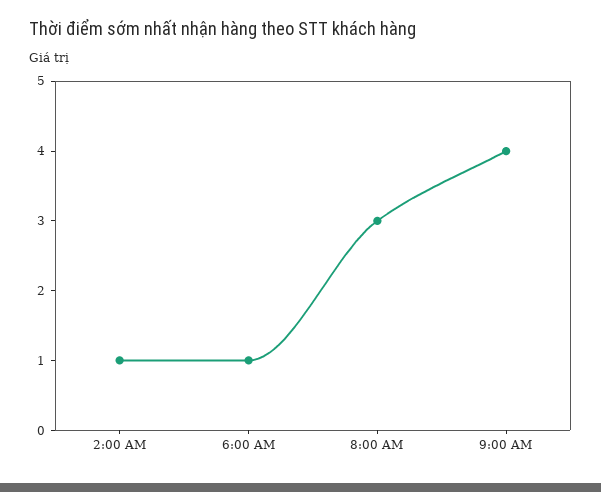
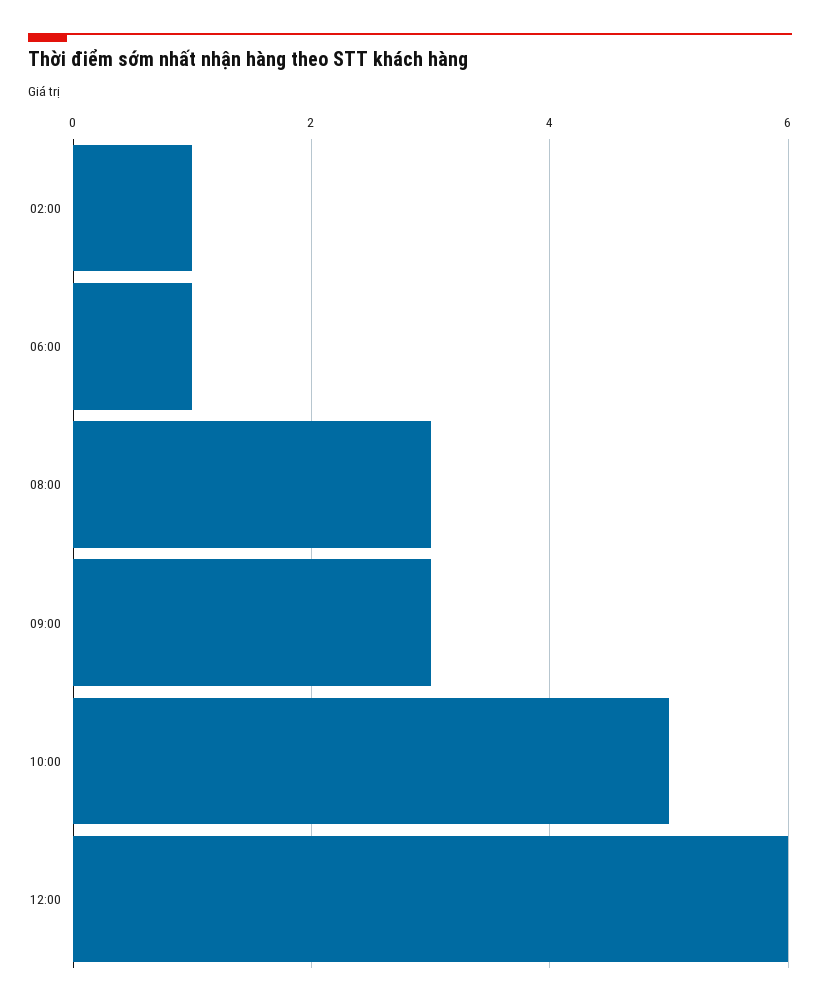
9:00 AM: 4 -> 3
10:00: none -> 5
12:00: none -> 6

